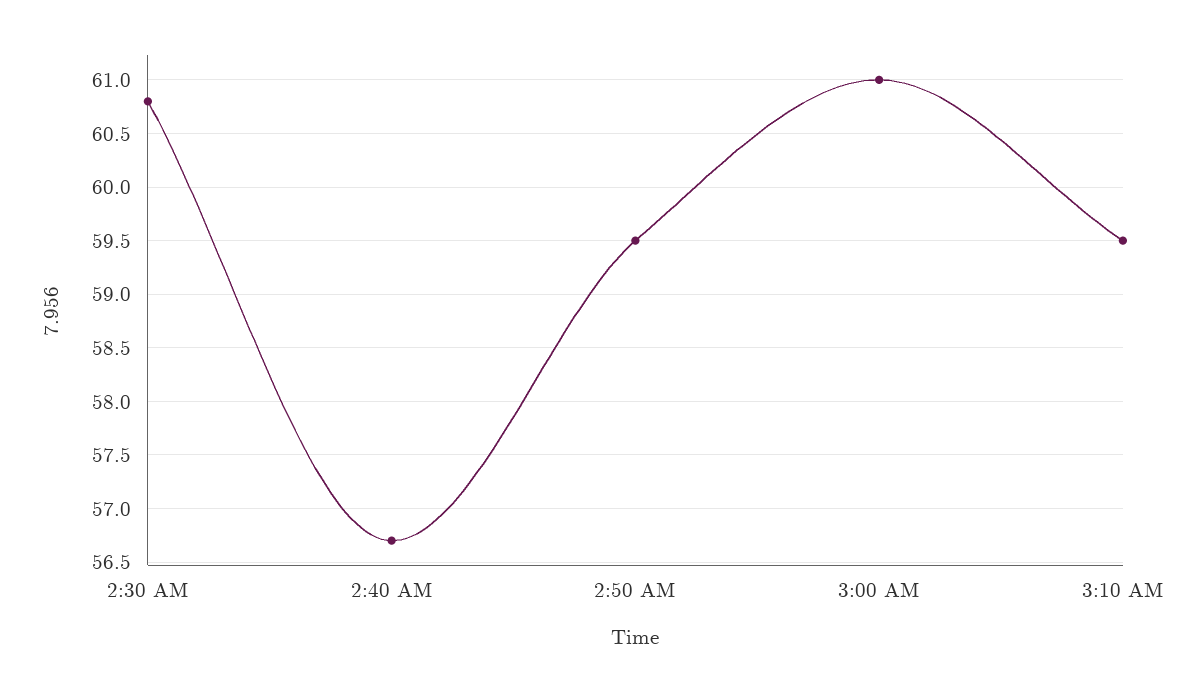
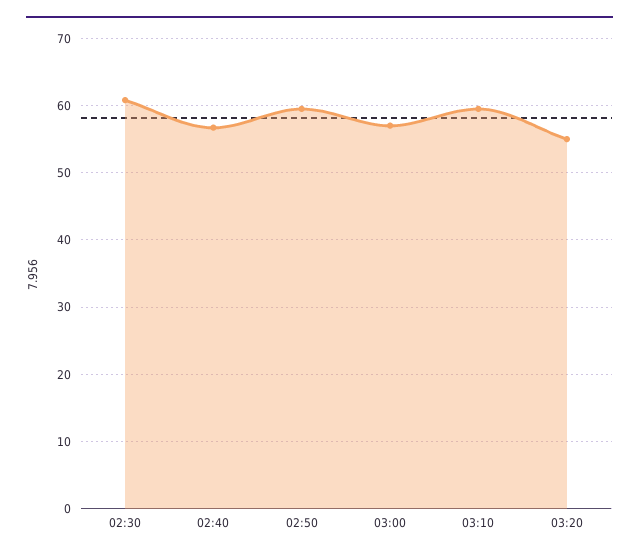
3:00 AM: 61 -> 57
03:20: none -> 55

